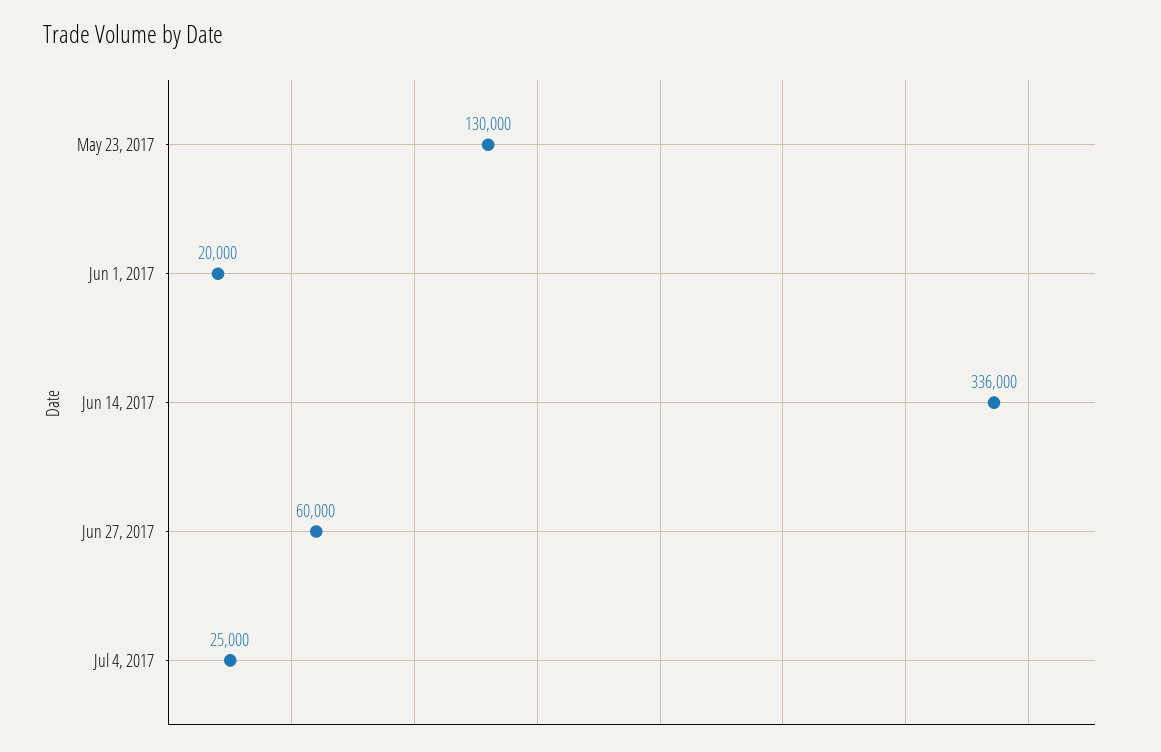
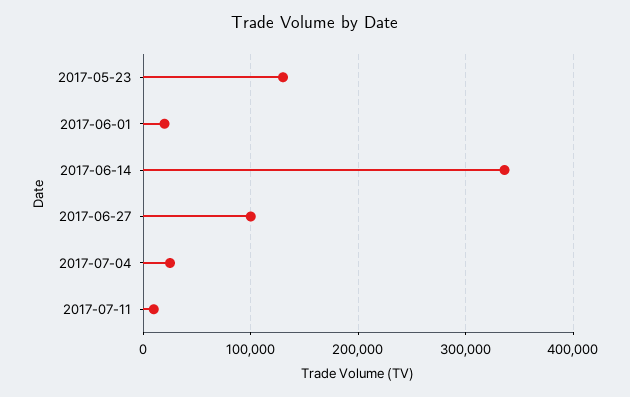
Jun 27, 2017: 60000 -> 100000
2017-07-11: none -> 10000

